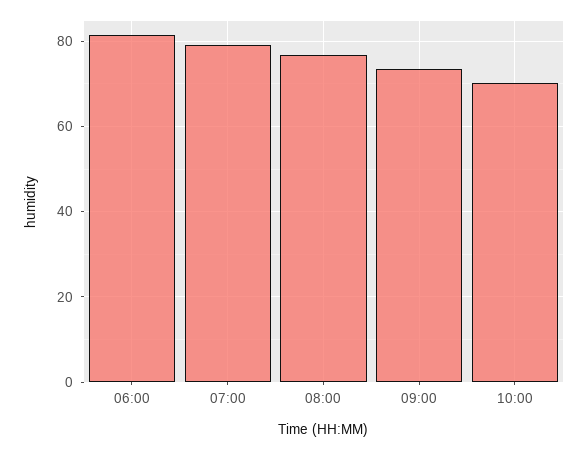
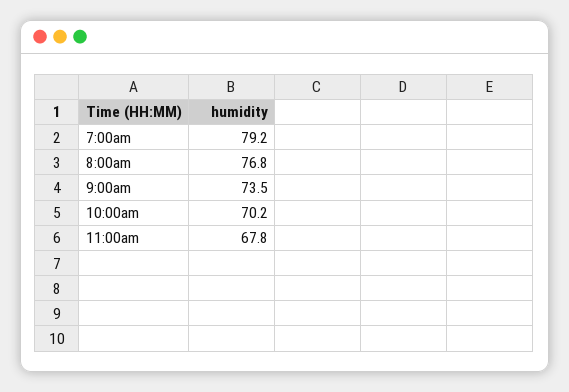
06:00: 82 -> none
11:00am: none -> 67.8

